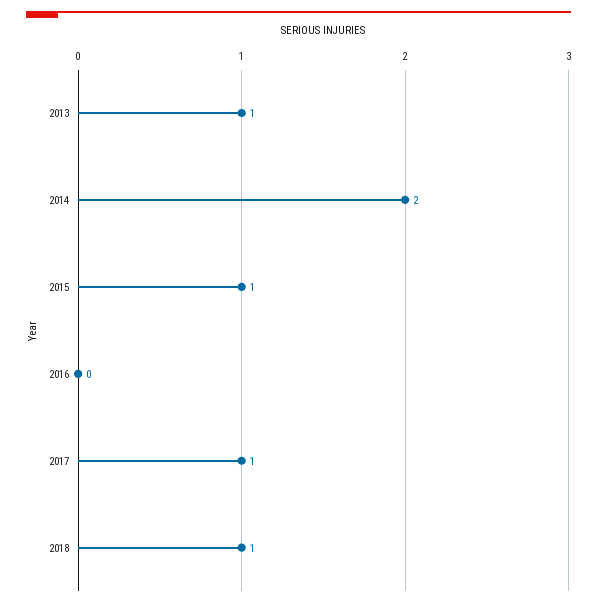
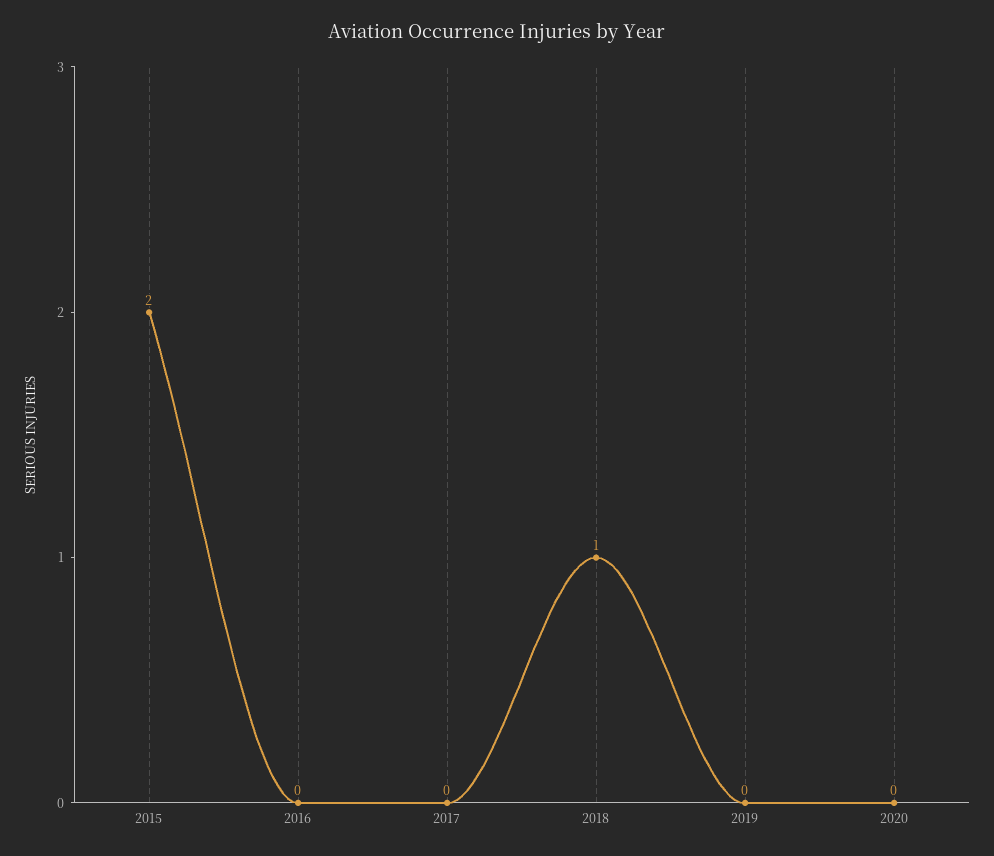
2013: 1 -> none
2014: 2 -> none
2015: 1 -> 2
2017: 1 -> 0
2019: none -> 0
2020: none -> 0

